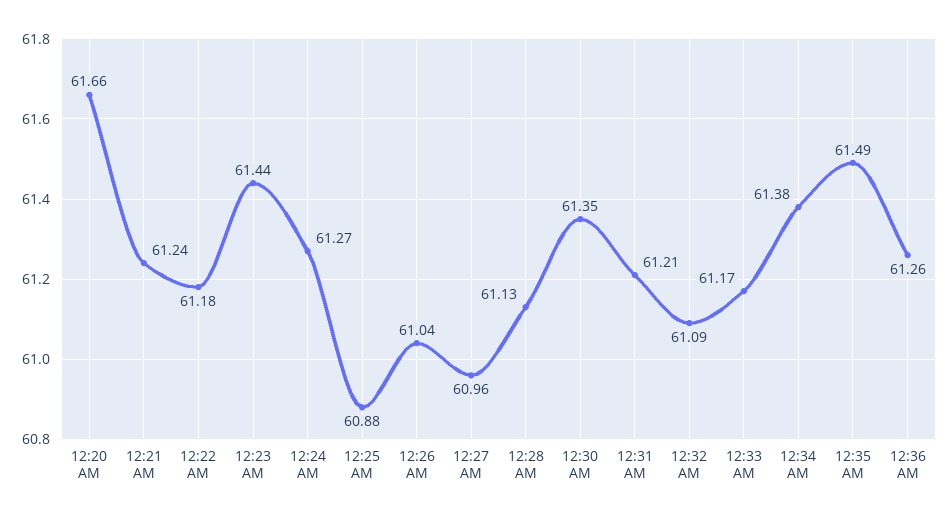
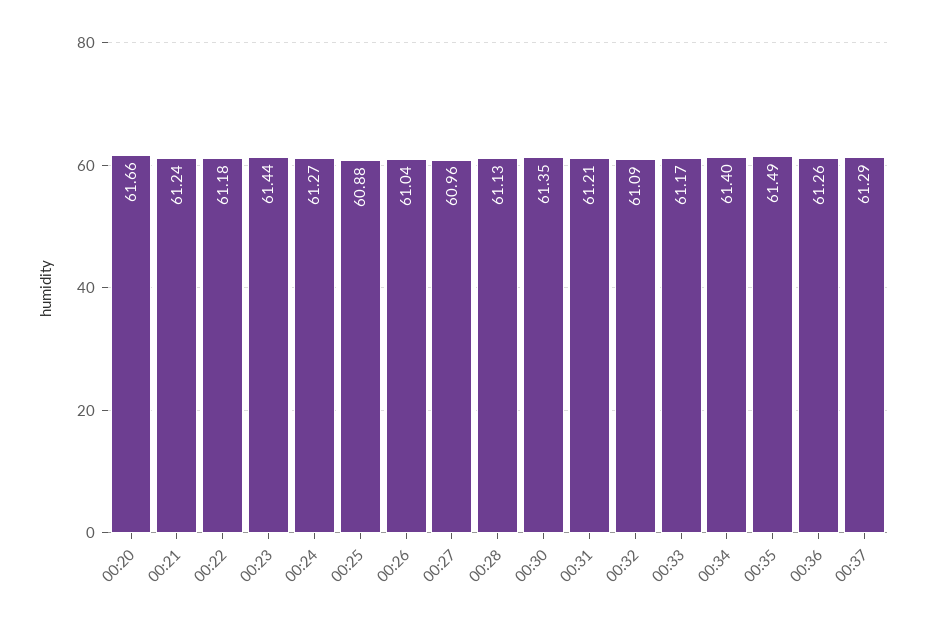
12:34 AM: 61.38 -> 61.4
00:37: none -> 61.29

